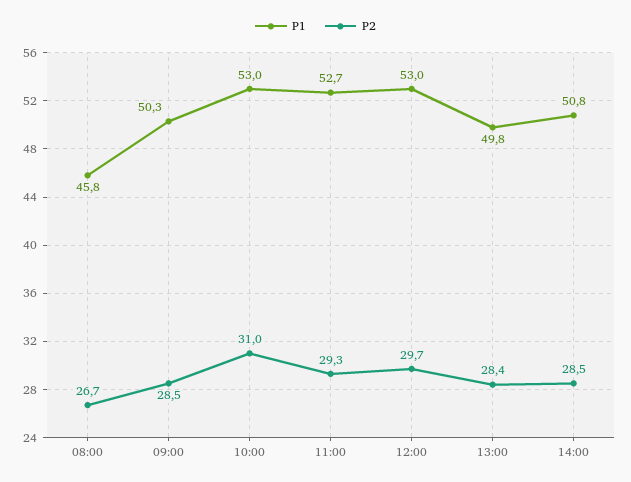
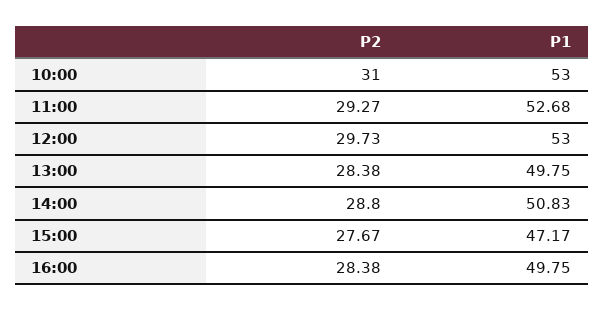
P1, 08:00: 45.8 -> none
P2, 08:00: 26.7 -> none
P1, 09:00: 50.3 -> none
P2, 09:00: 28.5 -> none
P2, 14:00: 28.5 -> 28.8
P2, 15:00: none -> 27.67
P1, 15:00: none -> 47.17
P2, 16:00: none -> 28.38
P1, 16:00: none -> 49.75

